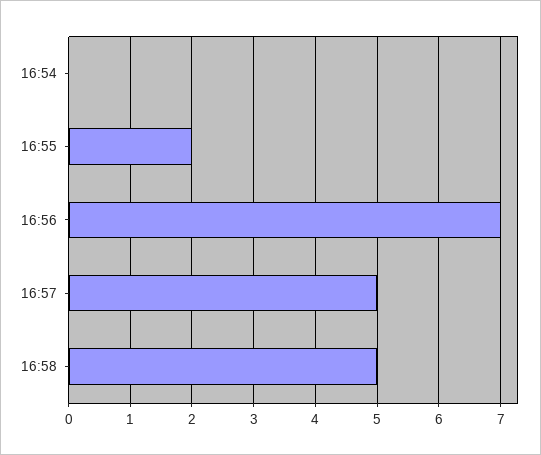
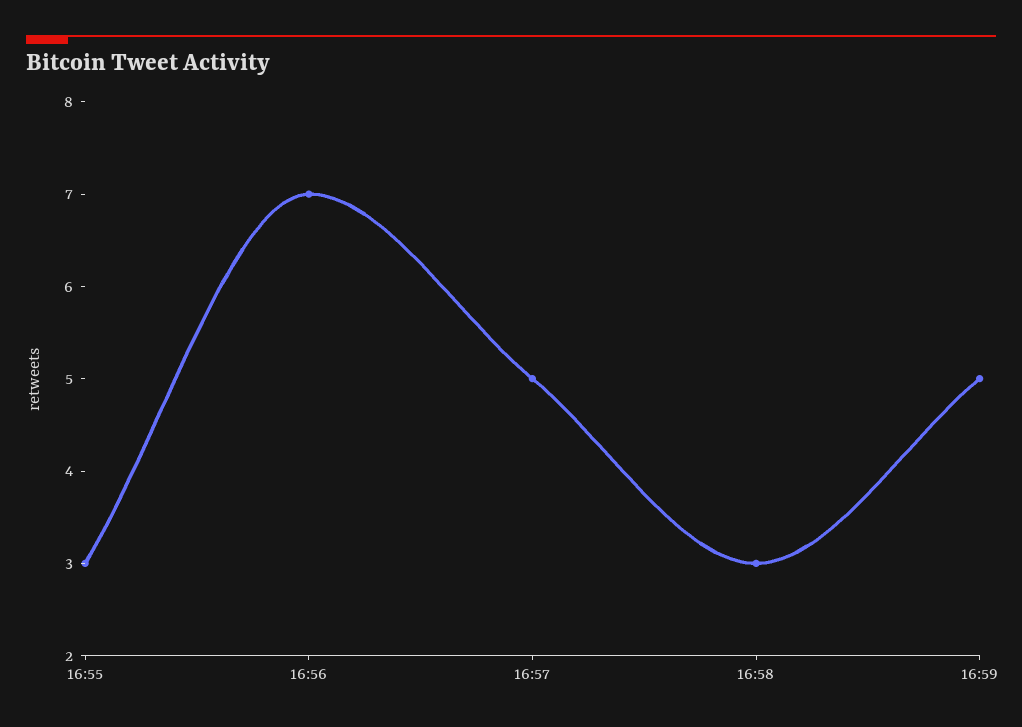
16:54: 0 -> none
16:55: 2 -> 3
16:58: 5 -> 3
16:59: none -> 5

